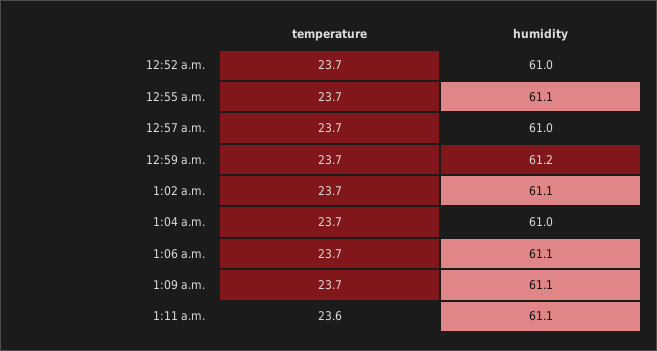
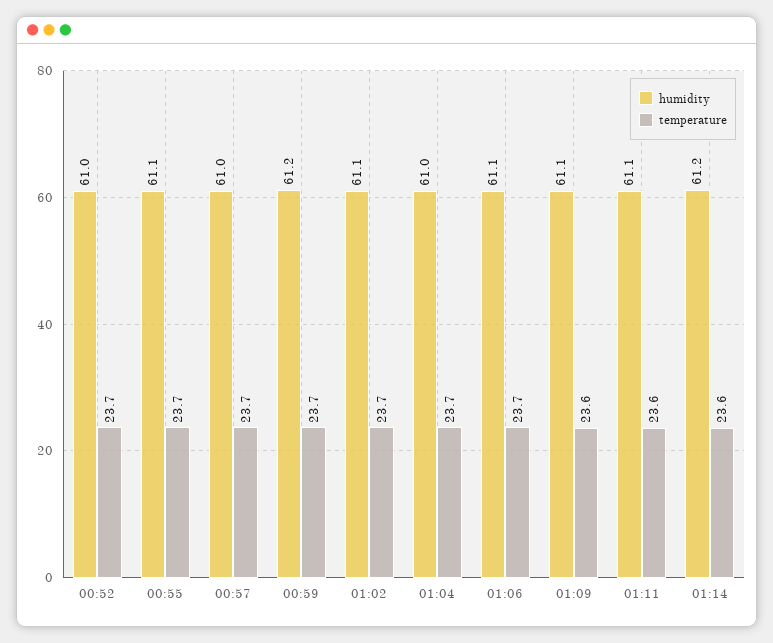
temperature, 1:09 a.m.: 23.7 -> 23.6
humidity, 01:14: none -> 61.2
temperature, 01:14: none -> 23.6

